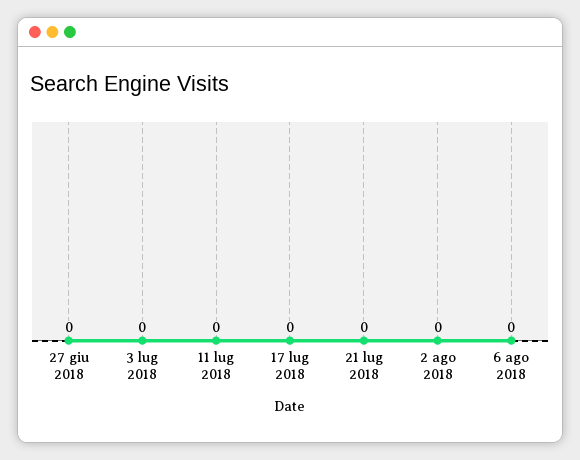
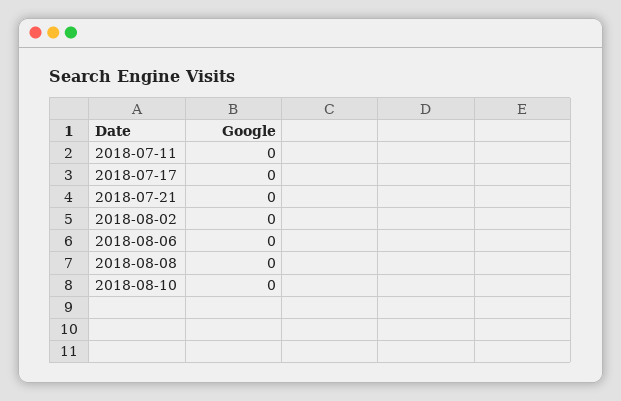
27 giu 2018: 0 -> none
3 lug 2018: 0 -> none
2018-08-08: none -> 0
2018-08-10: none -> 0

